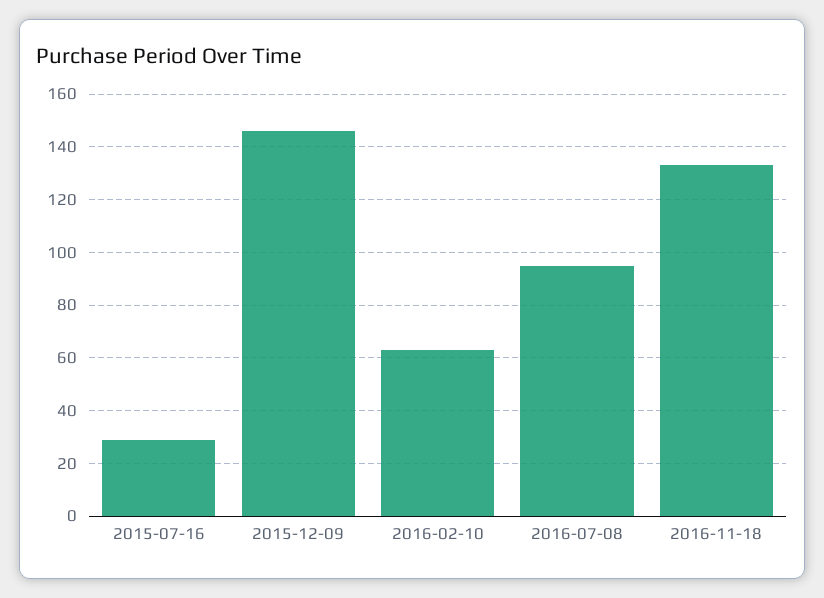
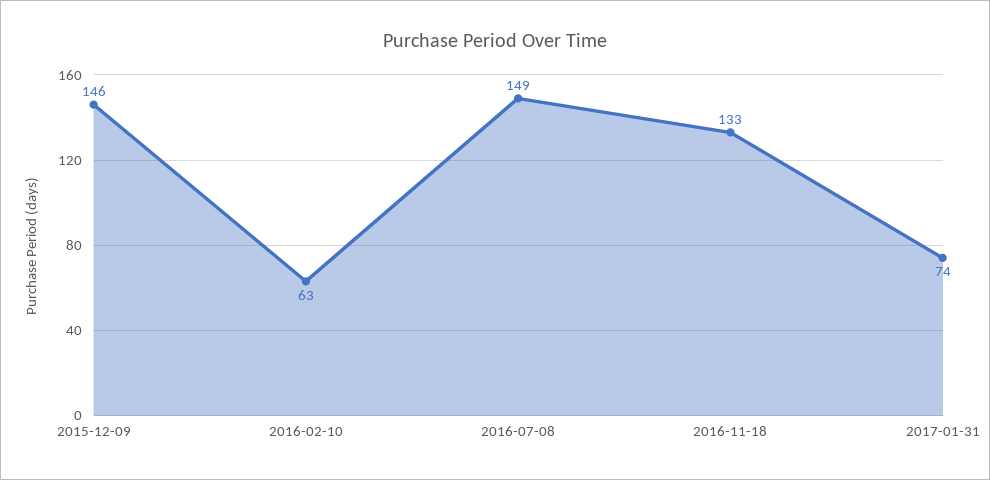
2015-07-16: 30 -> none
2016-07-08: 95 -> 149
2017-01-31: none -> 74

